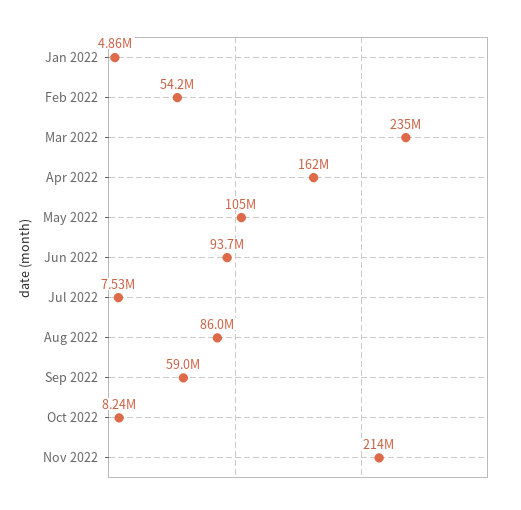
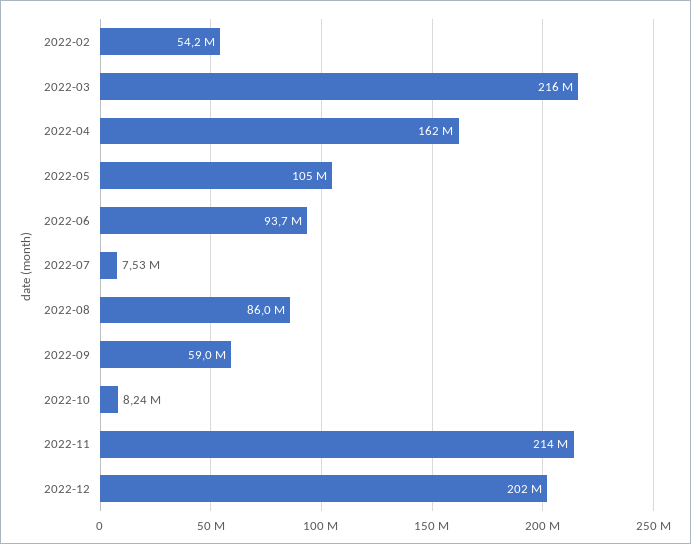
Jan 2022: 4860000 -> none
Mar 2022: 235000000 -> 216000000
2022-12: none -> 202000000

